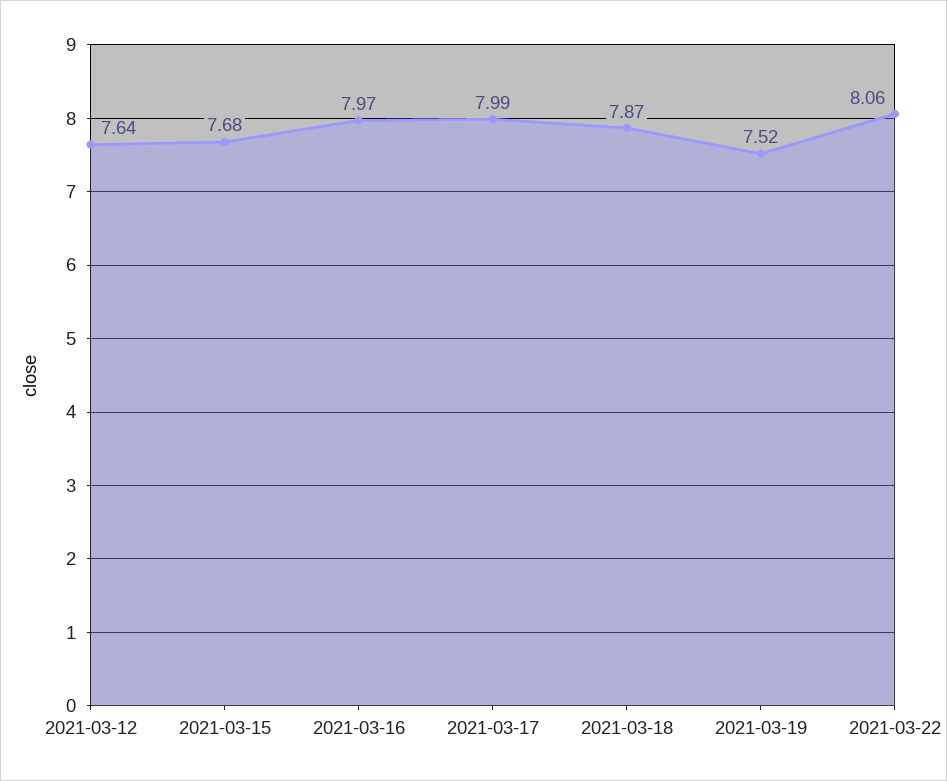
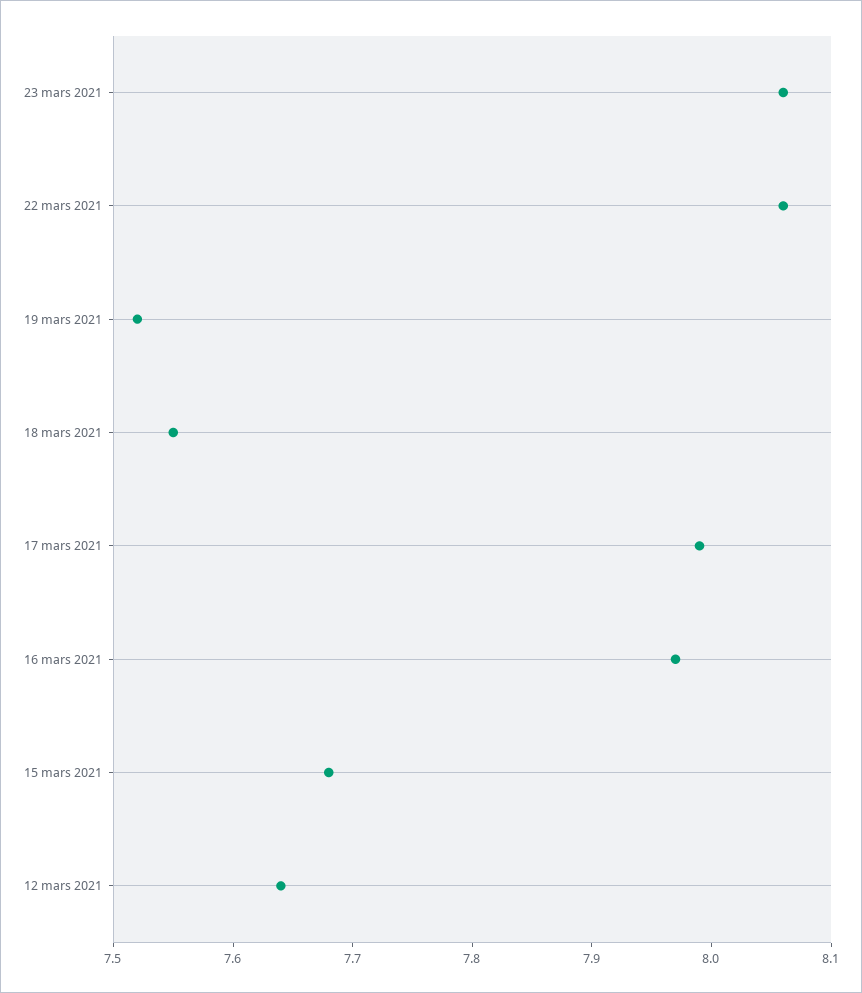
2021-03-18: 7.87 -> 7.55
23 mars 2021: none -> 8.06

